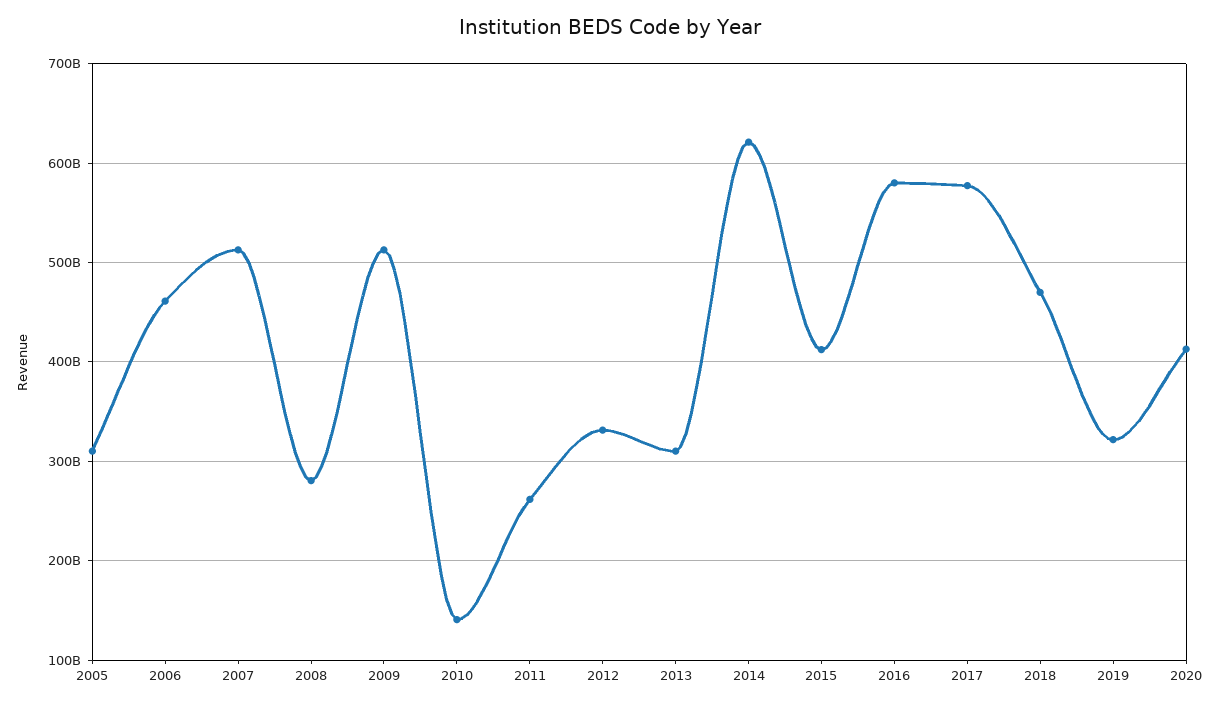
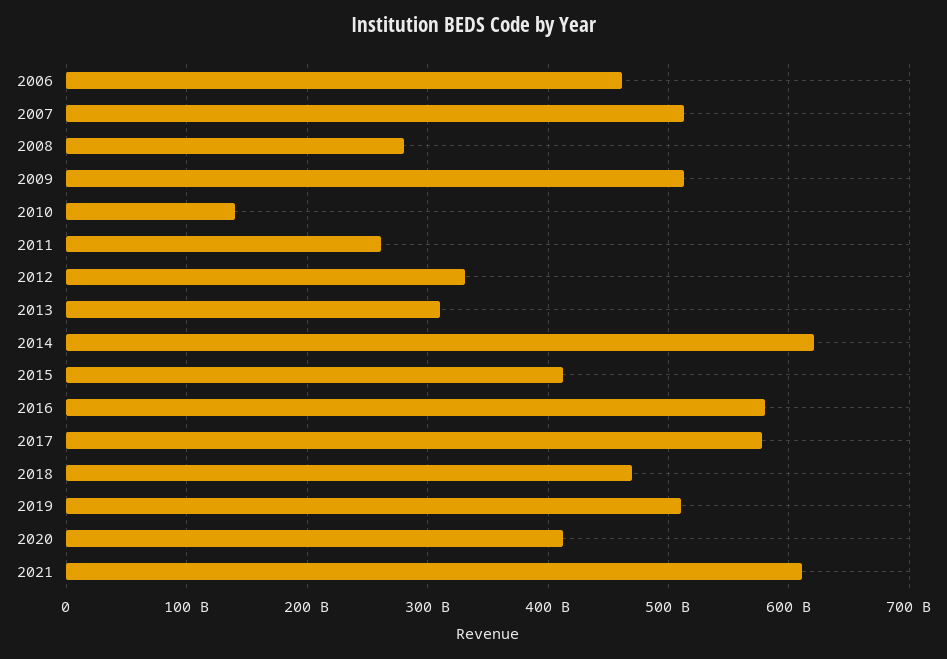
2005: 310000000000 -> none
2019: 320000000000 -> 510000000000
2021: none -> 610000000000

